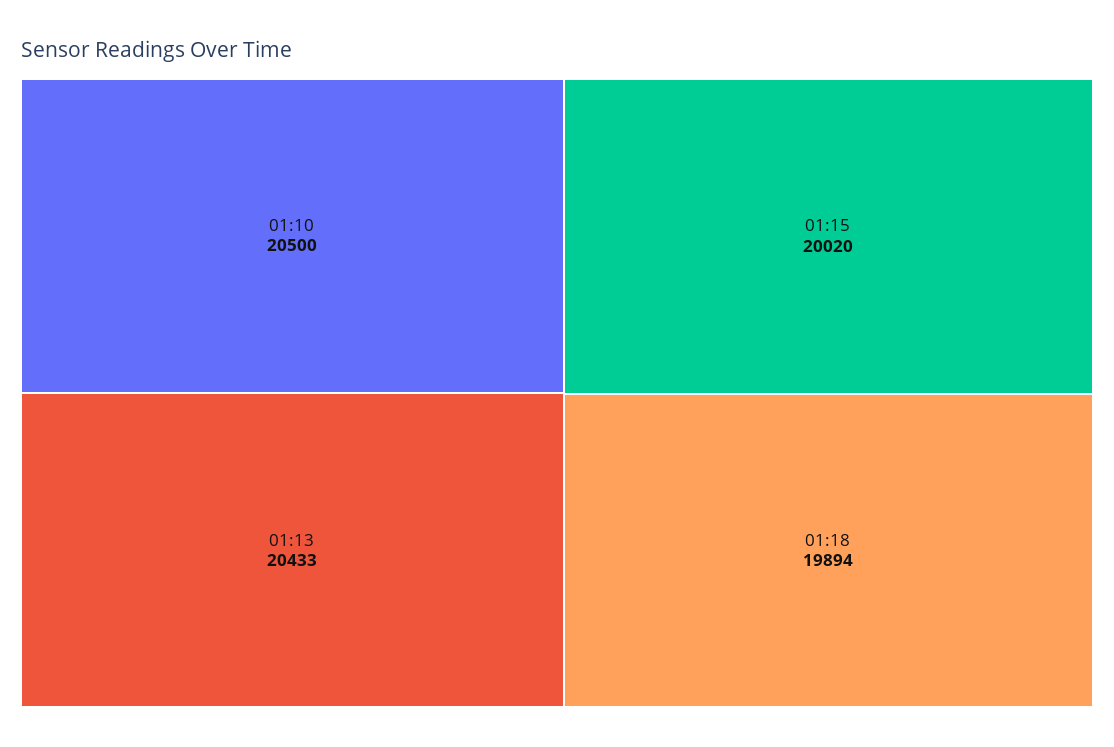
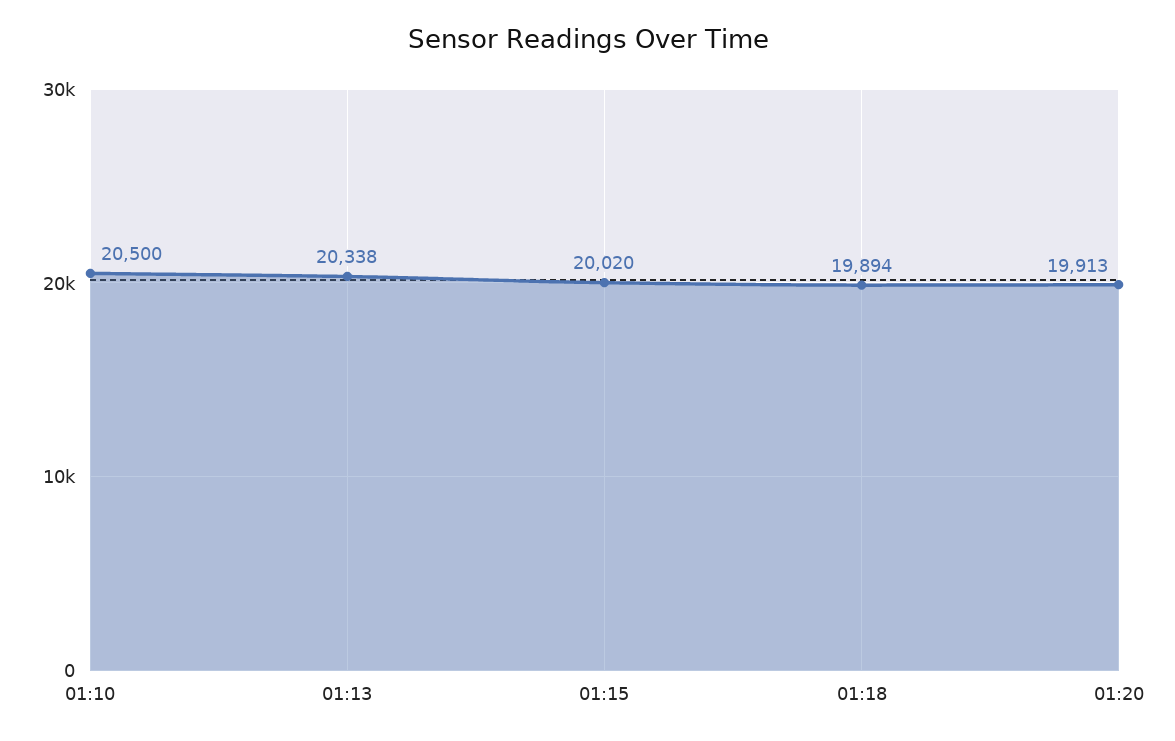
01:13: 20433 -> 20338
01:20: none -> 19913

